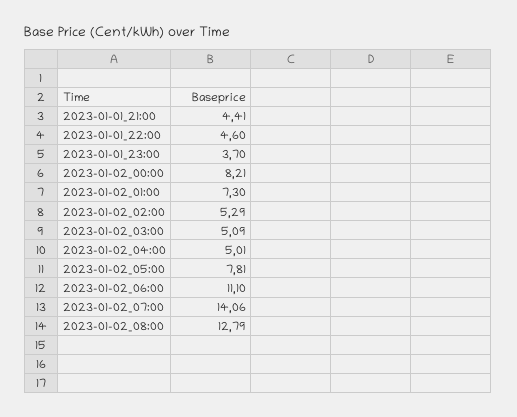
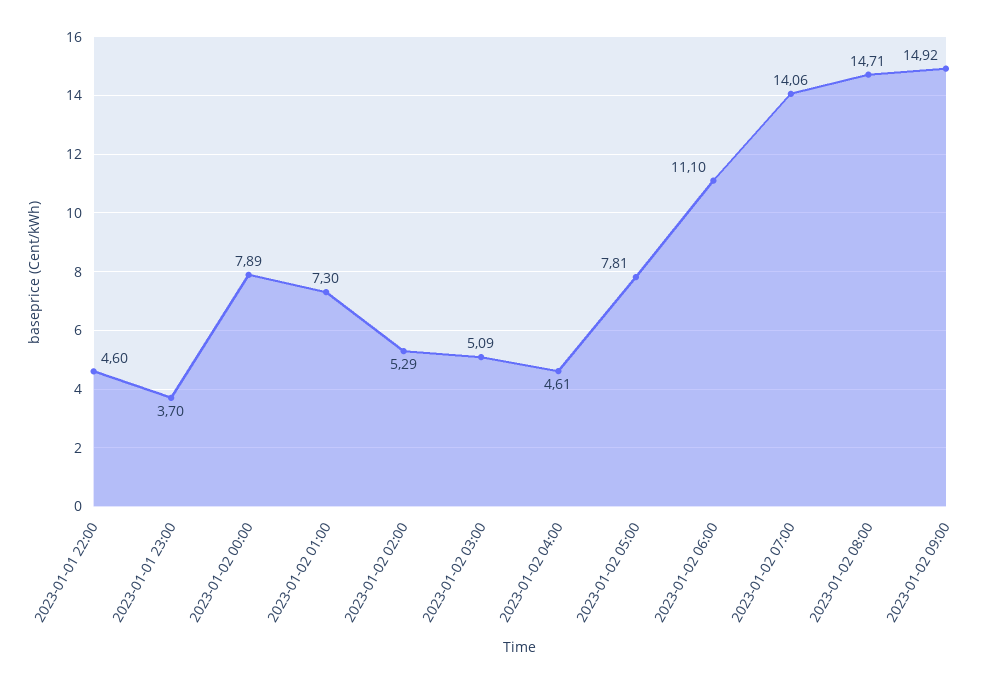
2023-01-01_21:00: 4.41 -> none
2023-01-02_00:00: 8.21 -> 7.89
2023-01-02_04:00: 5.01 -> 4.61
2023-01-02_08:00: 12.79 -> 14.71
2023-01-02 09:00: none -> 14.92

